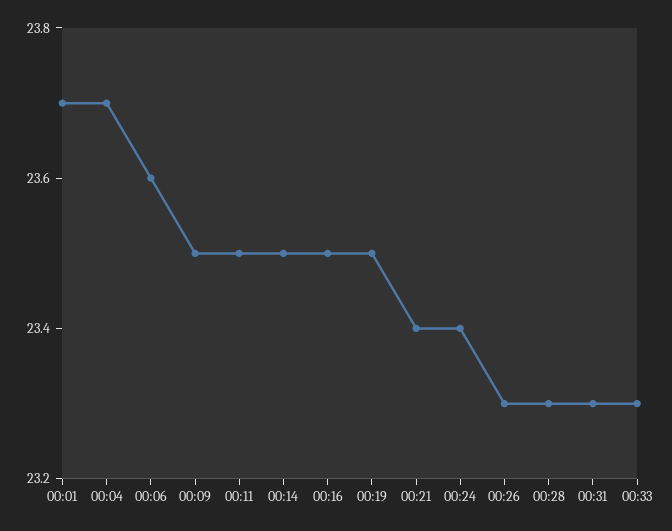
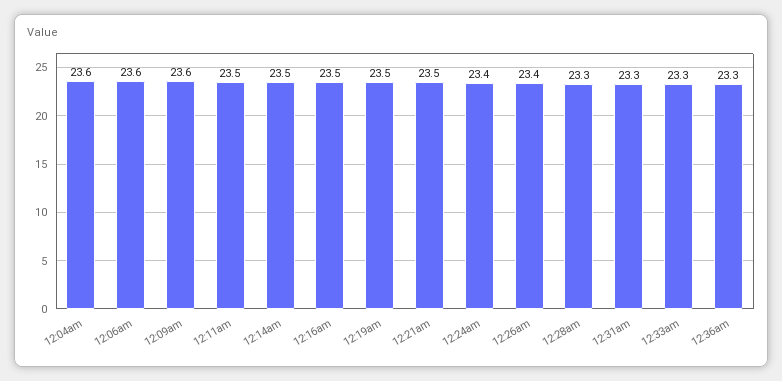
00:01: 23.7 -> none
00:04: 23.7 -> 23.6
00:09: 23.5 -> 23.6
00:21: 23.4 -> 23.5
00:26: 23.3 -> 23.4
12:36am: none -> 23.3

